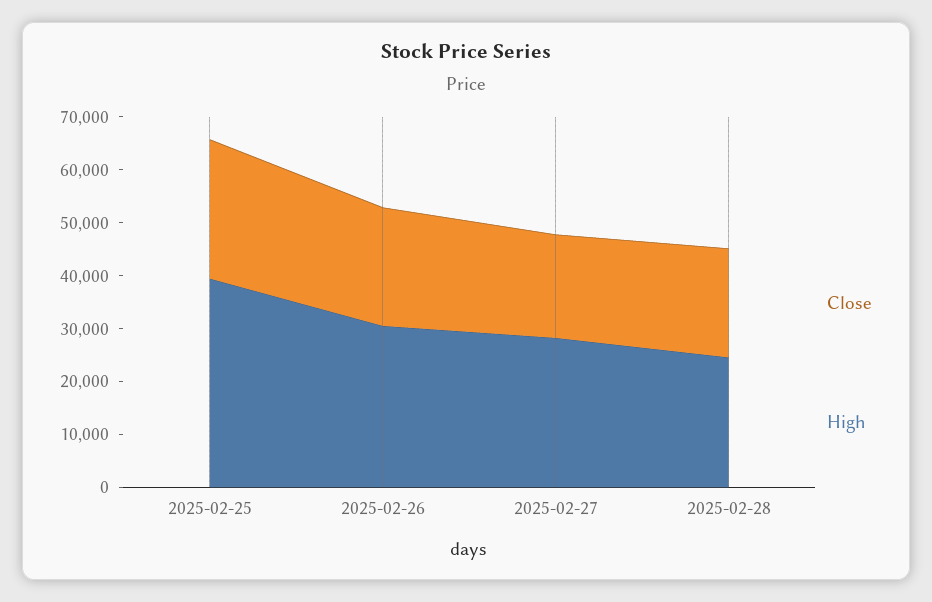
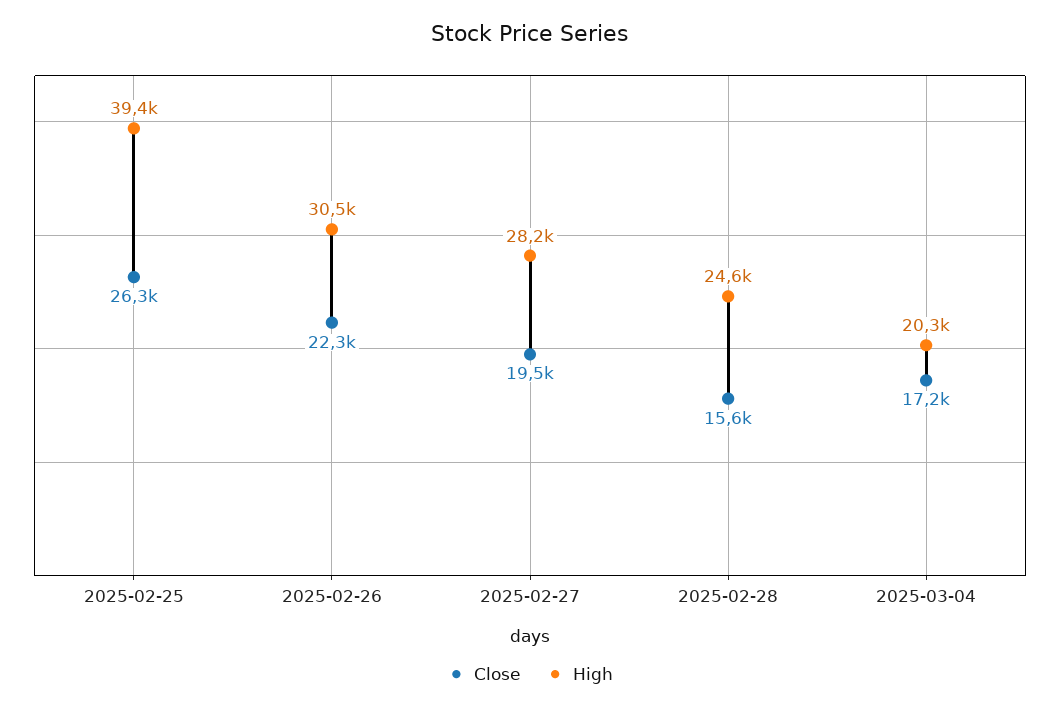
Close, 2025-02-28: 20000 -> 15600
Close, 2025-03-04: none -> 17200
High, 2025-03-04: none -> 20300

